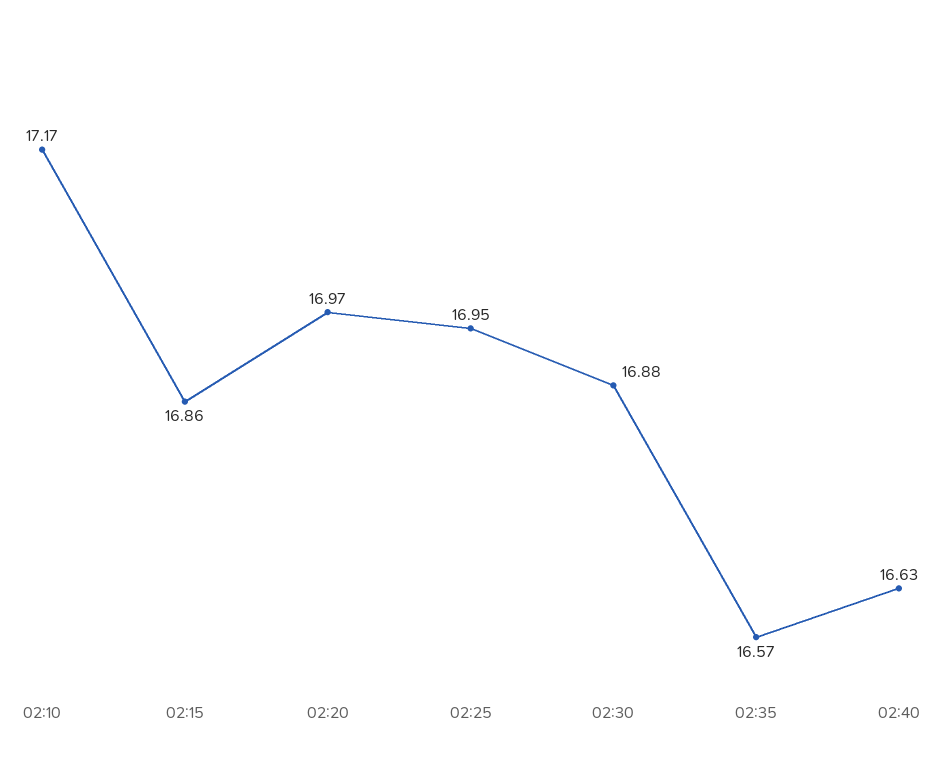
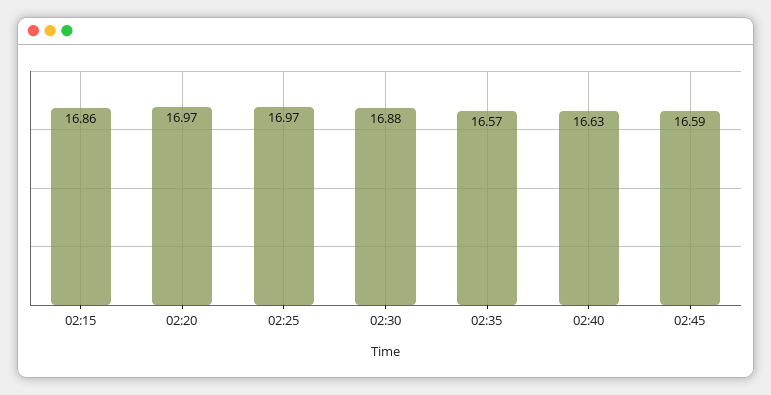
02:10: 17.17 -> none
02:25: 16.95 -> 16.97
02:45: none -> 16.59

